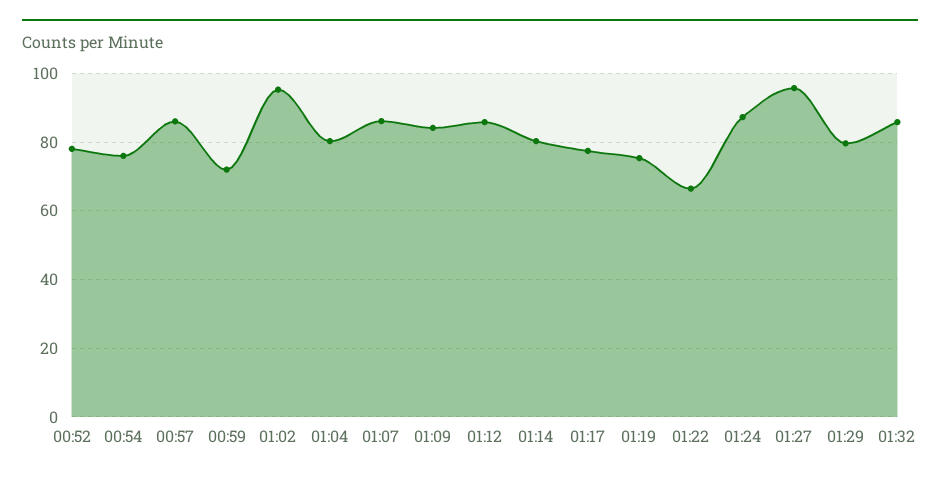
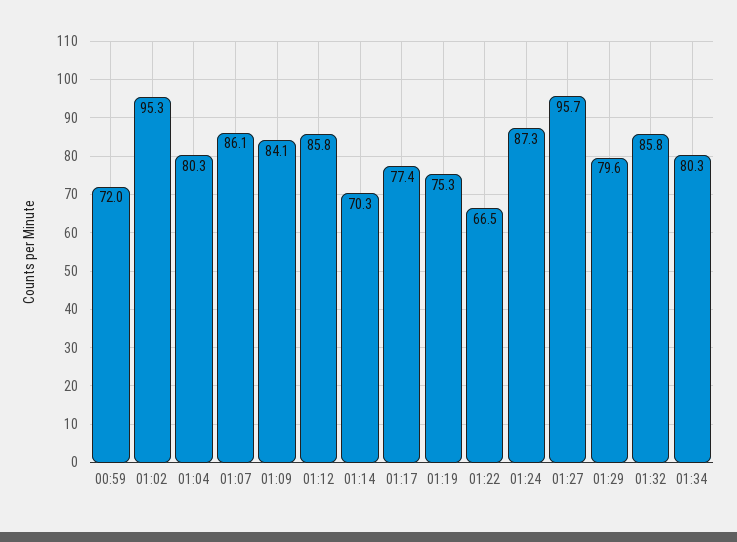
00:52: 78 -> none
00:54: 76 -> none
00:57: 86 -> none
01:14: 80 -> 70.3
01:34: none -> 80.3

